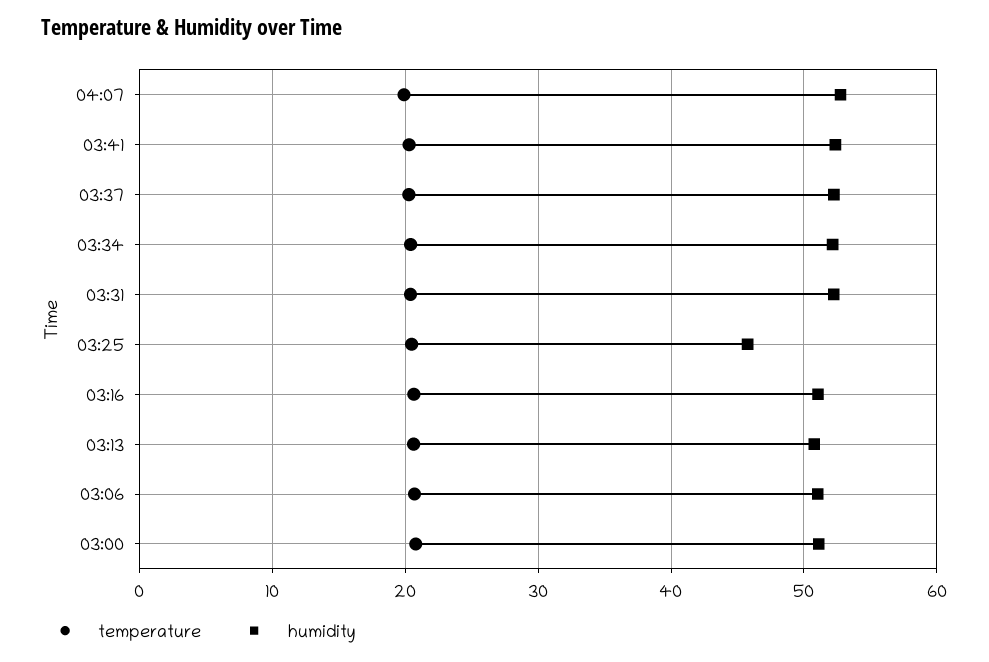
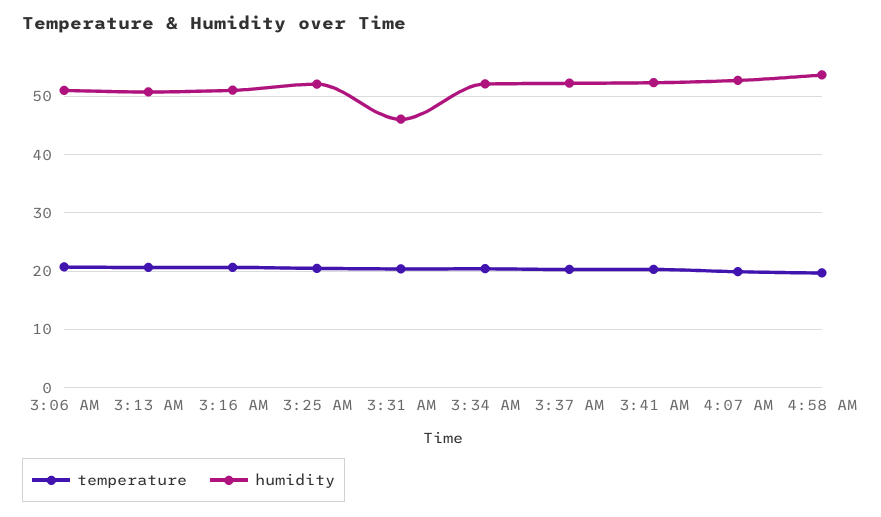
humidity, 03:31: 52 -> 46
humidity, 03:25: 46 -> 52
temperature, 03:00: 21 -> none
humidity, 03:00: 51 -> none
temperature, 4:58 AM: none -> 20
humidity, 4:58 AM: none -> 54

